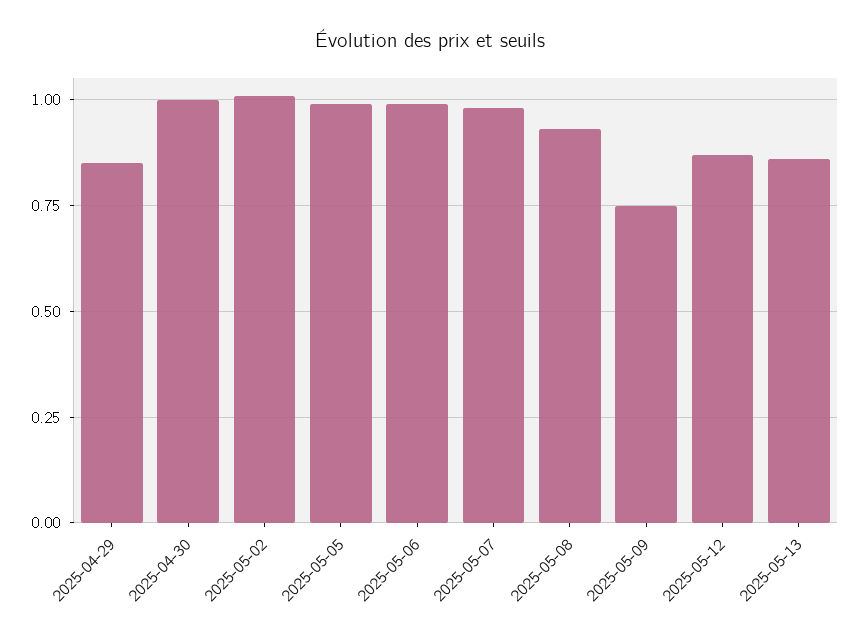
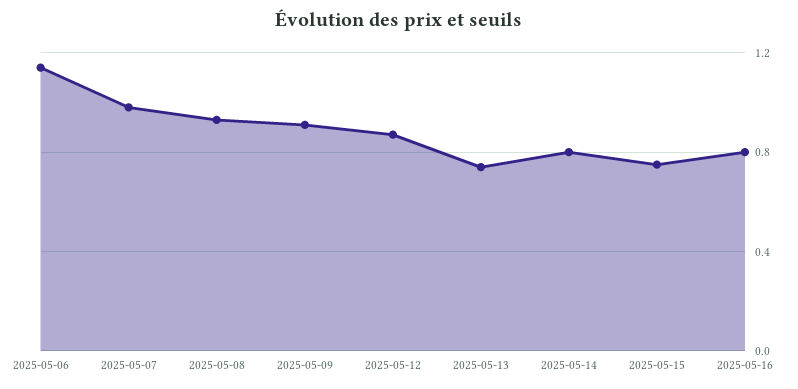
2025-04-29: 0.85 -> none
2025-04-30: 1 -> none
2025-05-02: 1 -> none
2025-05-05: 1 -> none
2025-05-06: 1 -> 1.15
2025-05-09: 0.75 -> 0.9
2025-05-13: 0.85 -> 0.75
2025-05-14: none -> 0.8
2025-05-15: none -> 0.75
2025-05-16: none -> 0.8

